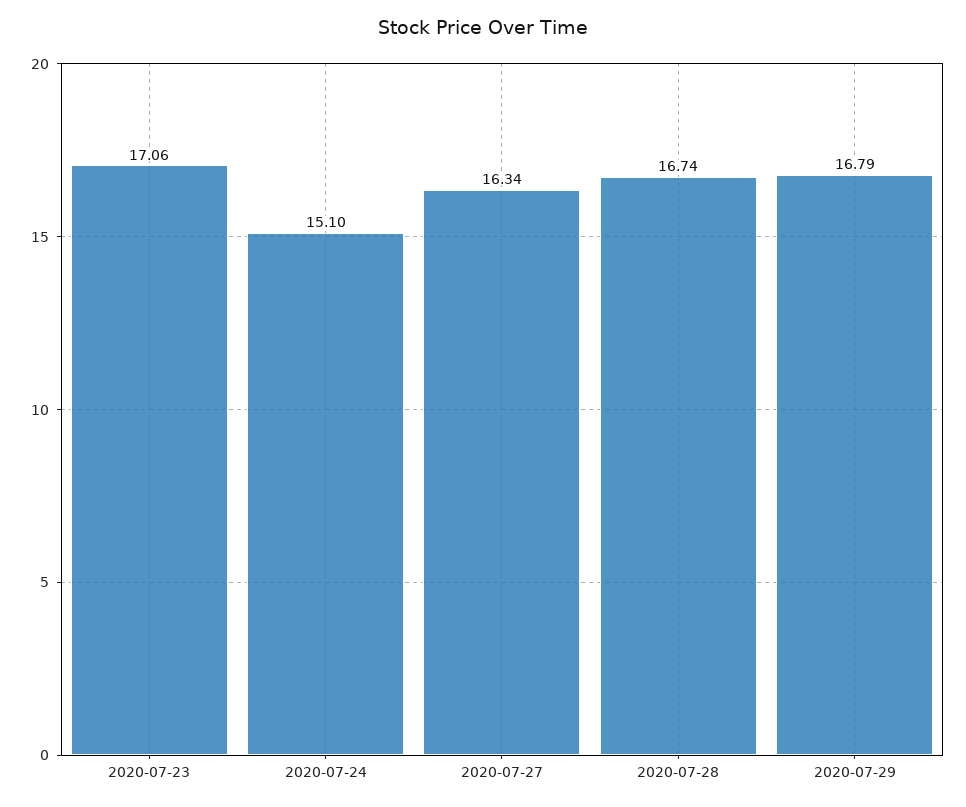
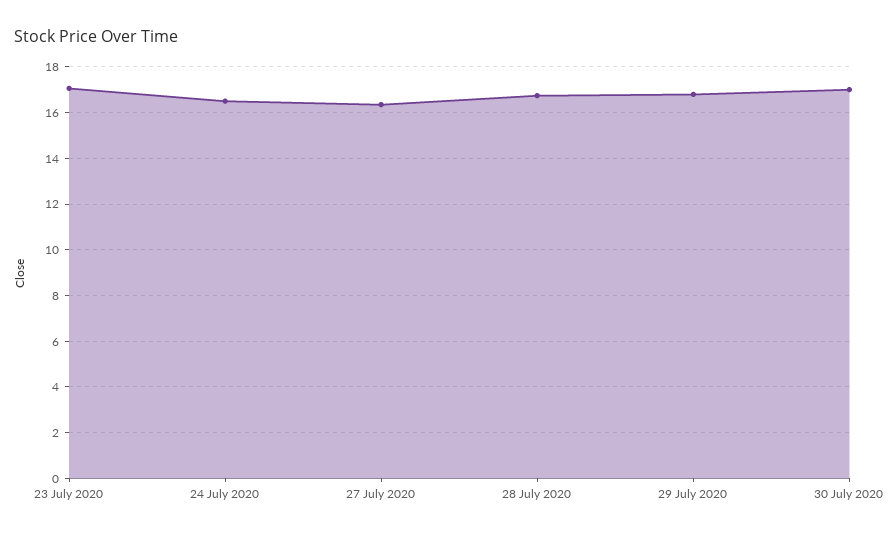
2020-07-24: 15.1 -> 16.5
30 July 2020: none -> 17

